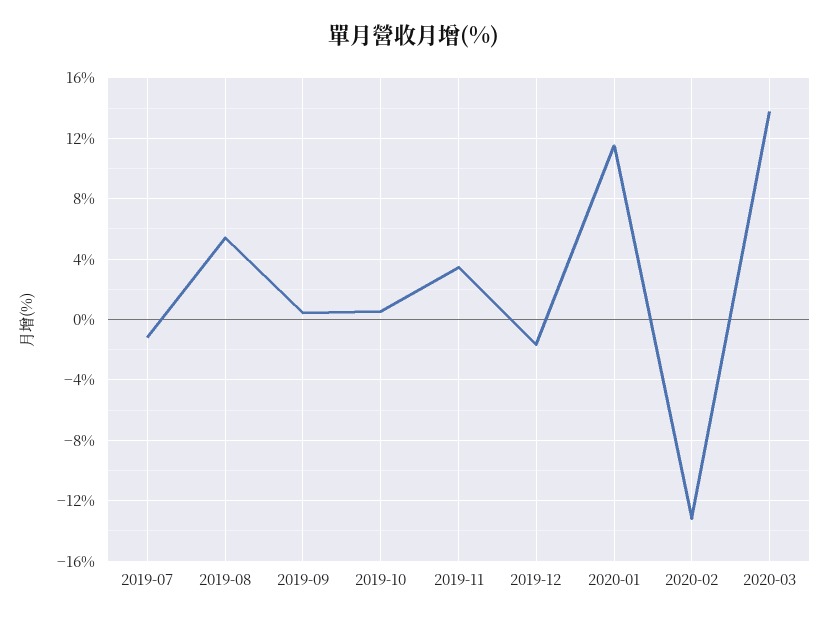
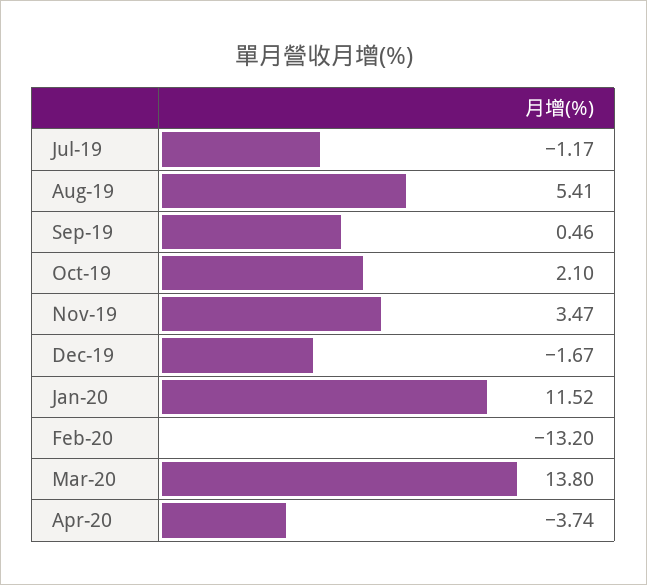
2019-10: 0.5 -> 2.1
Apr-20: none -> -3.74

